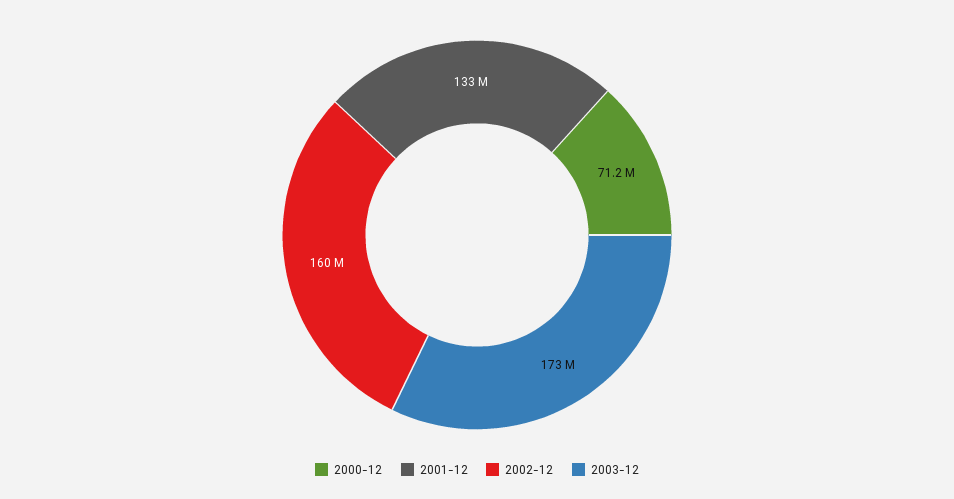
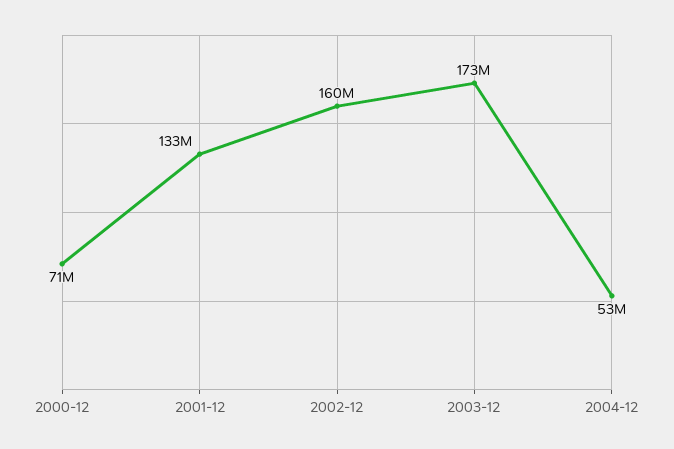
2004-12: none -> 53000000

